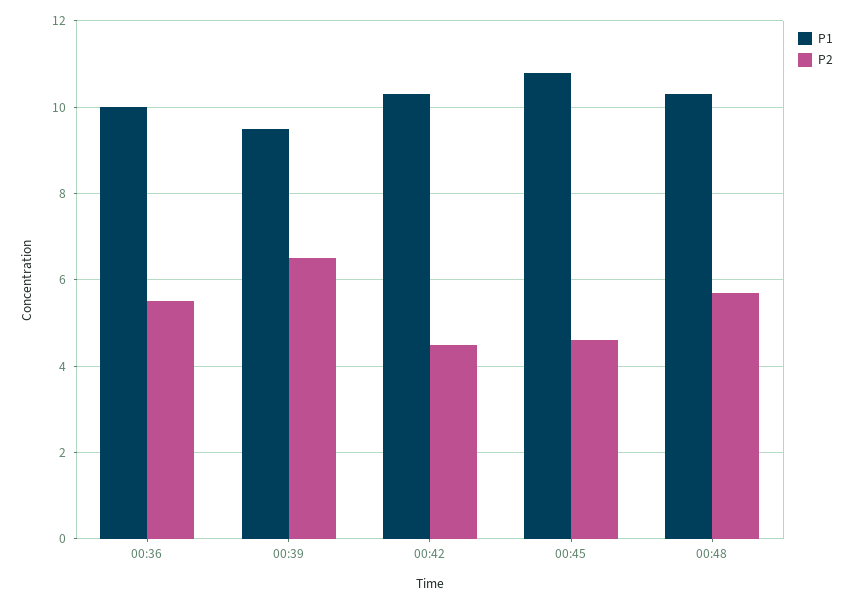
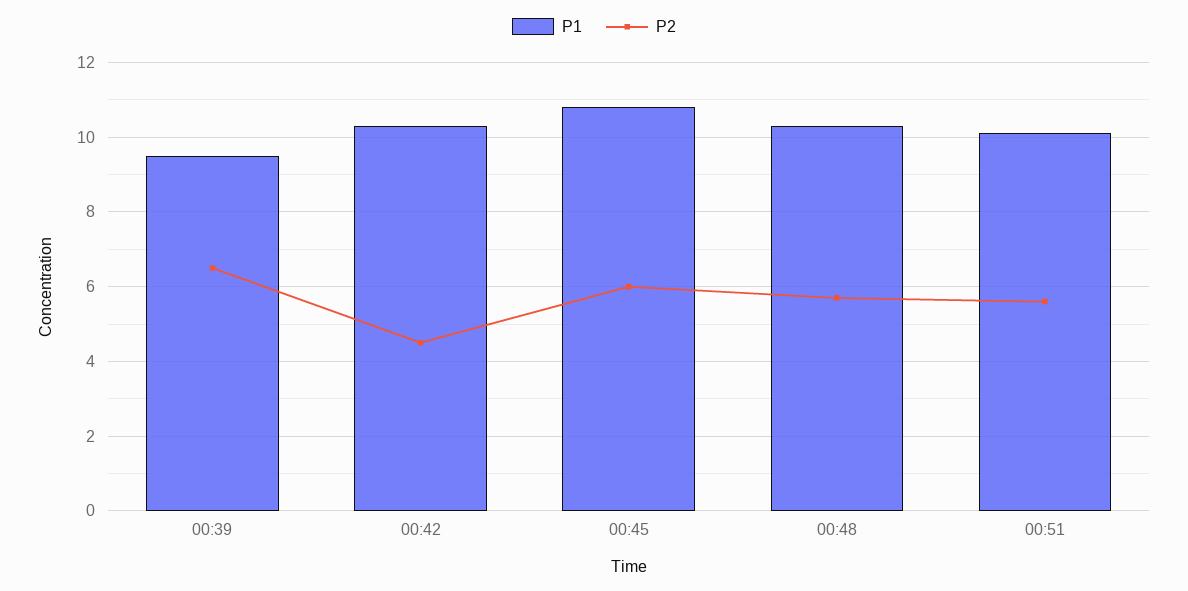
P1, 00:36: 10 -> none
P2, 00:36: 5.5 -> none
P2, 00:45: 4.5 -> 6
P1, 00:51: none -> 10
P2, 00:51: none -> 5.5

